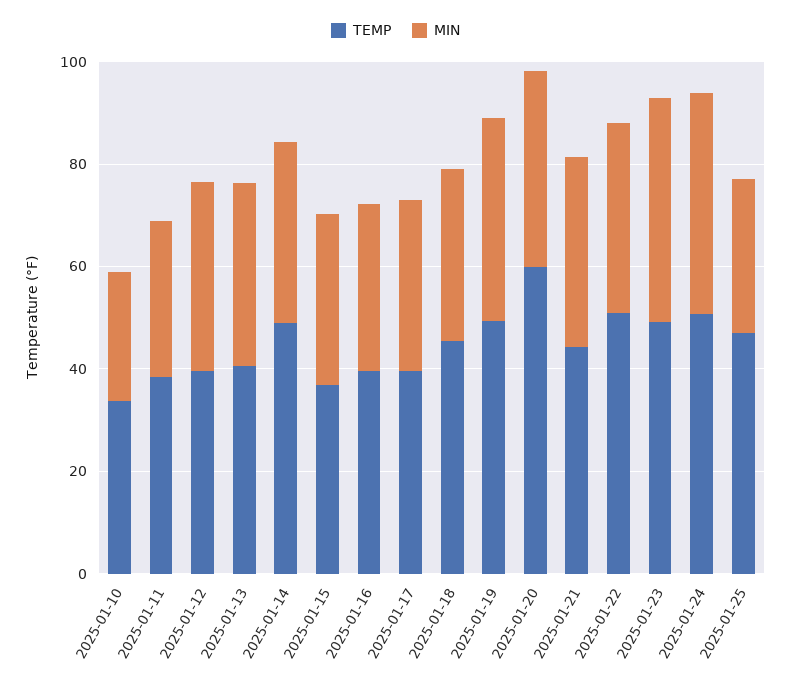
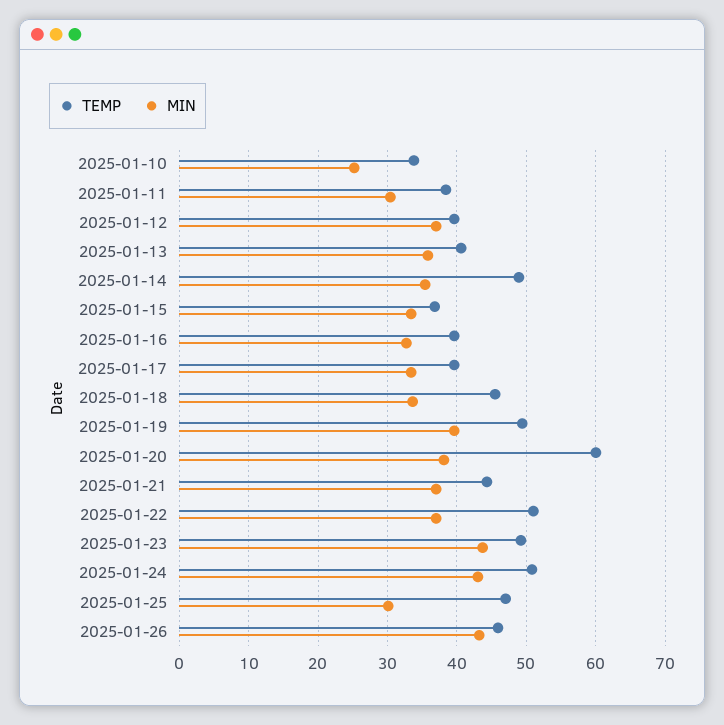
TEMP, 2025-01-26: none -> 46
MIN, 2025-01-26: none -> 43

